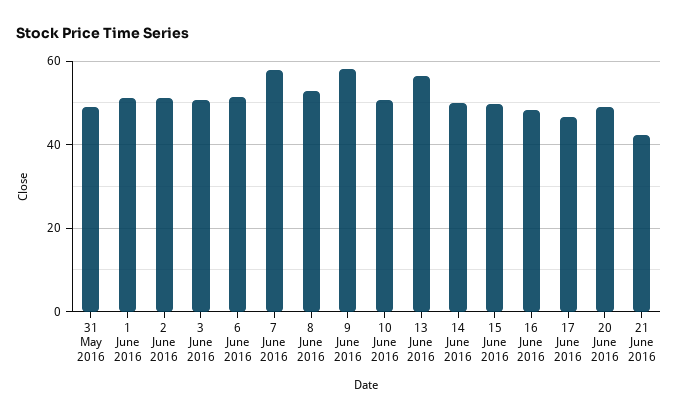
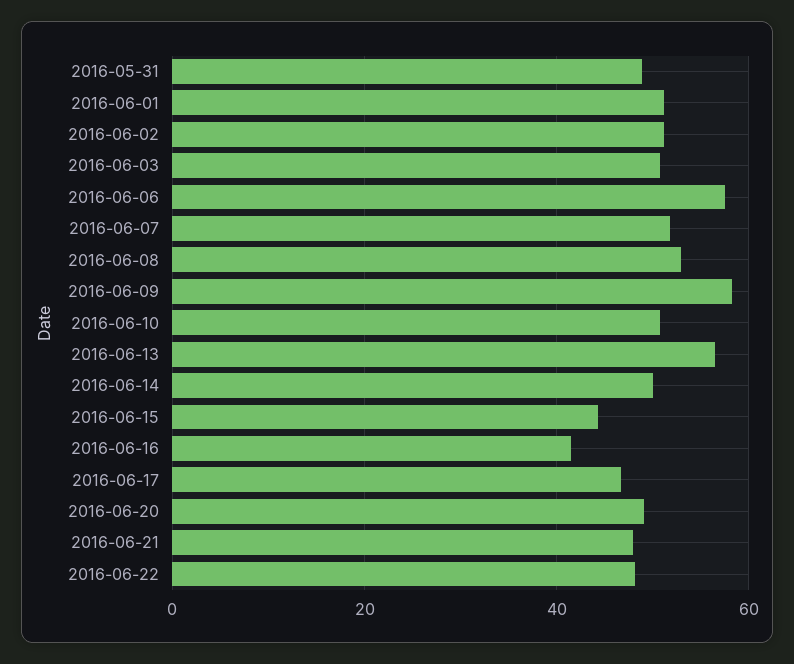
6 June 2016: 52 -> 58
7 June 2016: 58 -> 52
15 June 2016: 50 -> 44
16 June 2016: 48 -> 42
21 June 2016: 42 -> 48
2016-06-22: none -> 48

